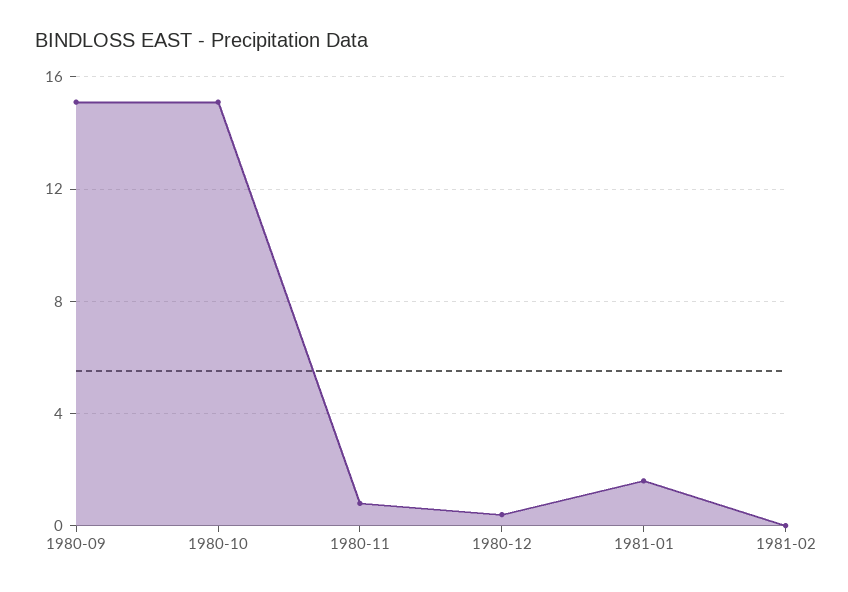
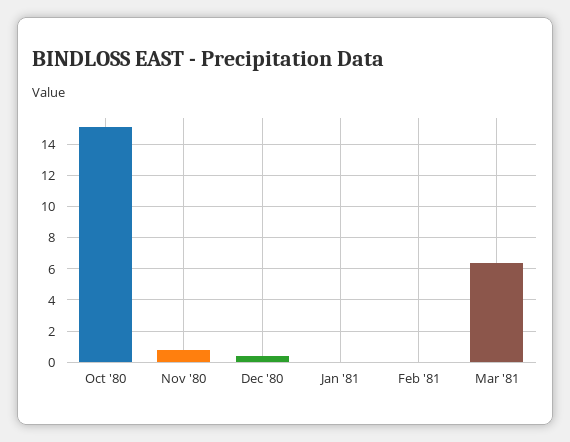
1980-09: 15 -> none
1981-01: 1.5 -> 0
Mar '81: none -> 6.5

